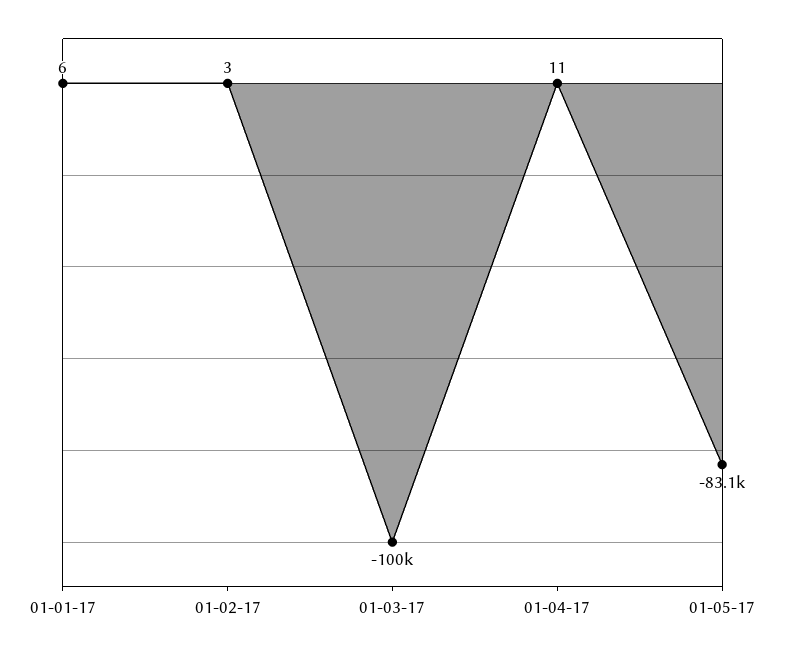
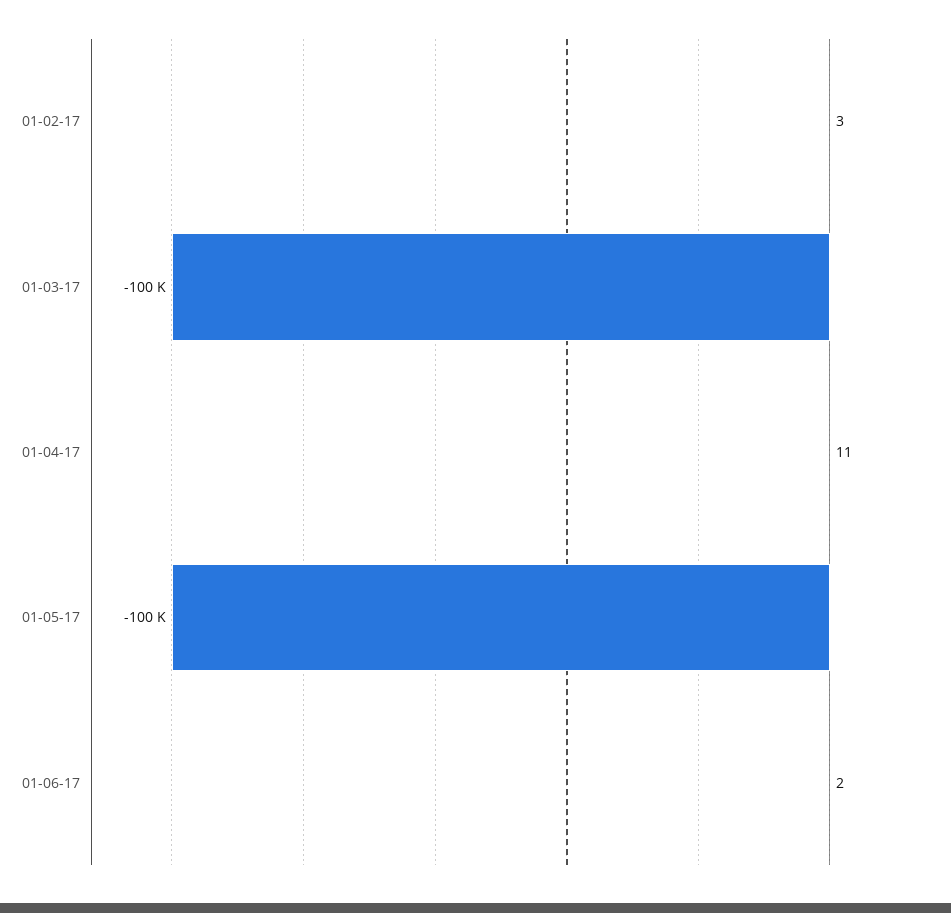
01-01-17: 6 -> none
01-05-17: -83100 -> -100000
01-06-17: none -> 2

